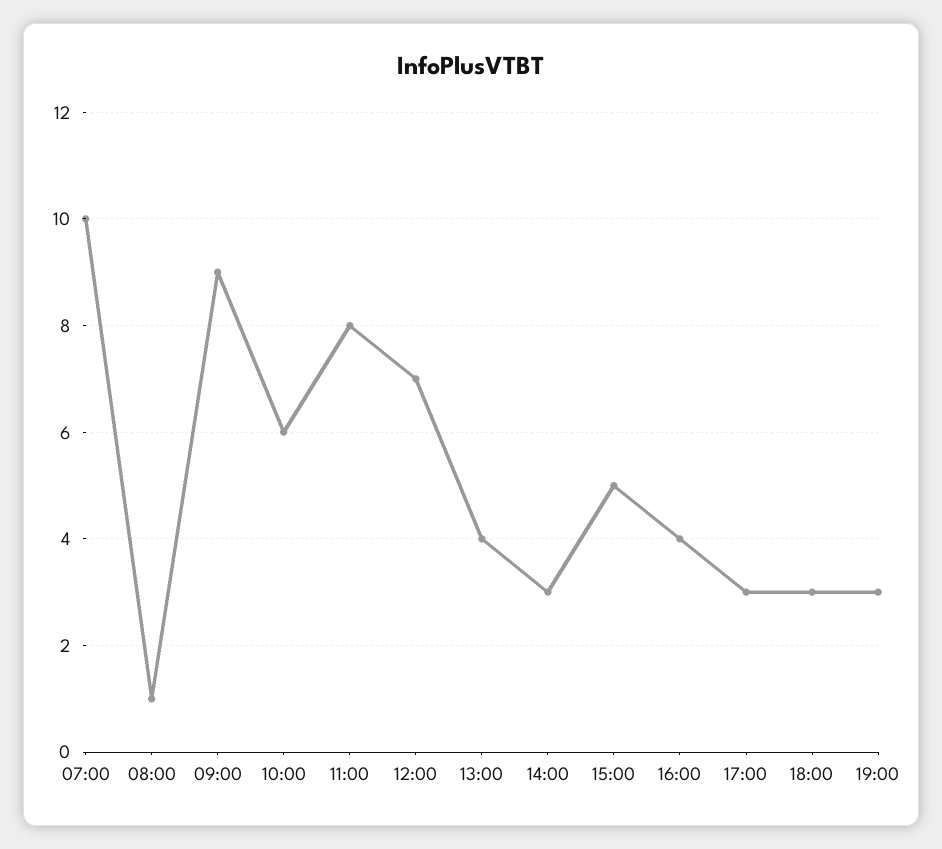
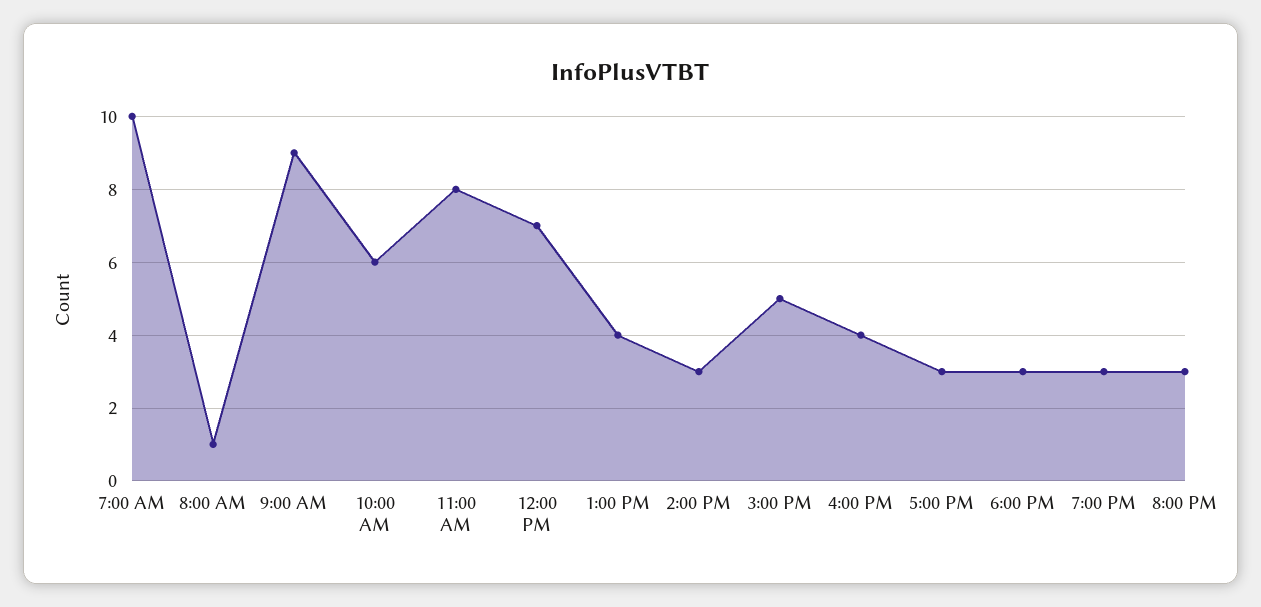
8:00 PM: none -> 3

